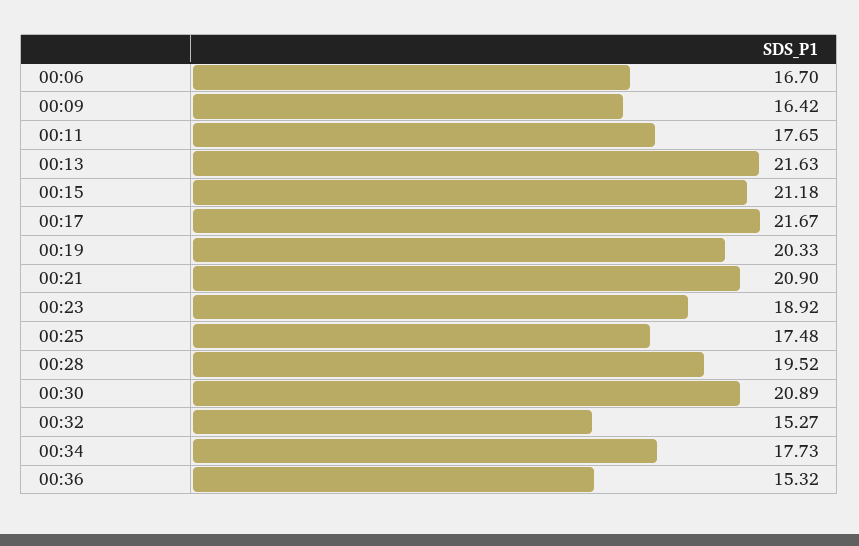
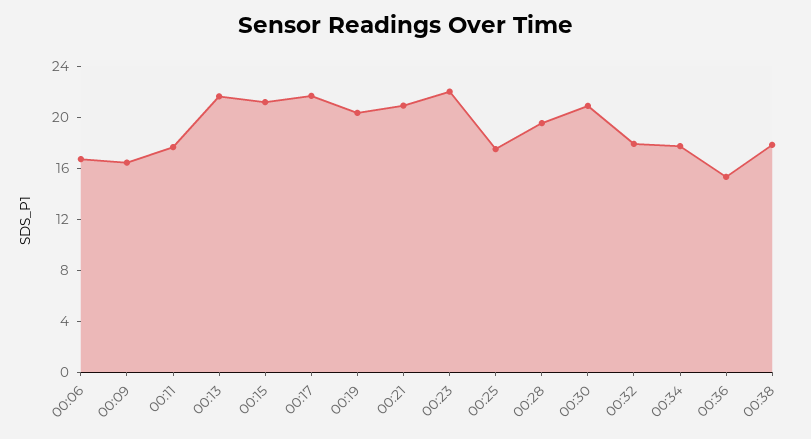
00:23: 18.92 -> 22
00:32: 15.27 -> 18
00:38: none -> 18

